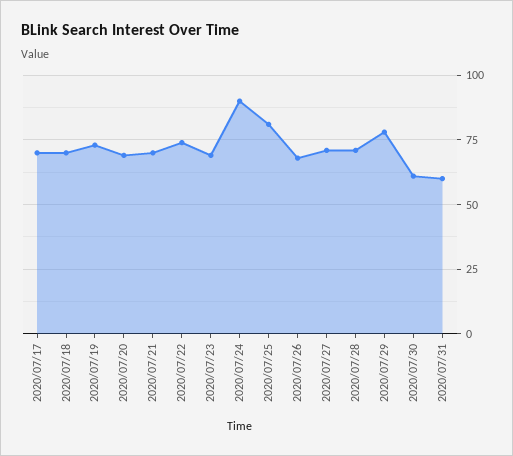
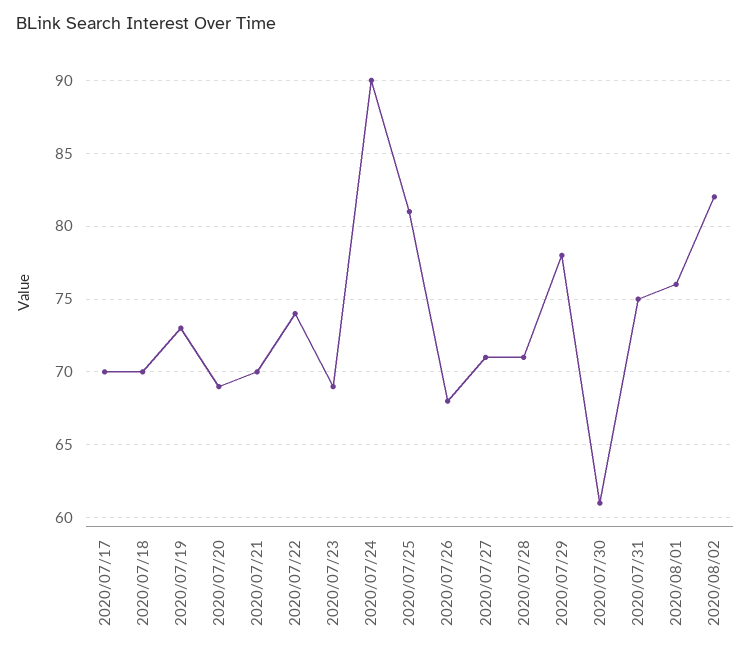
2020/07/31: 60 -> 75
2020/08/01: none -> 76
2020/08/02: none -> 82

